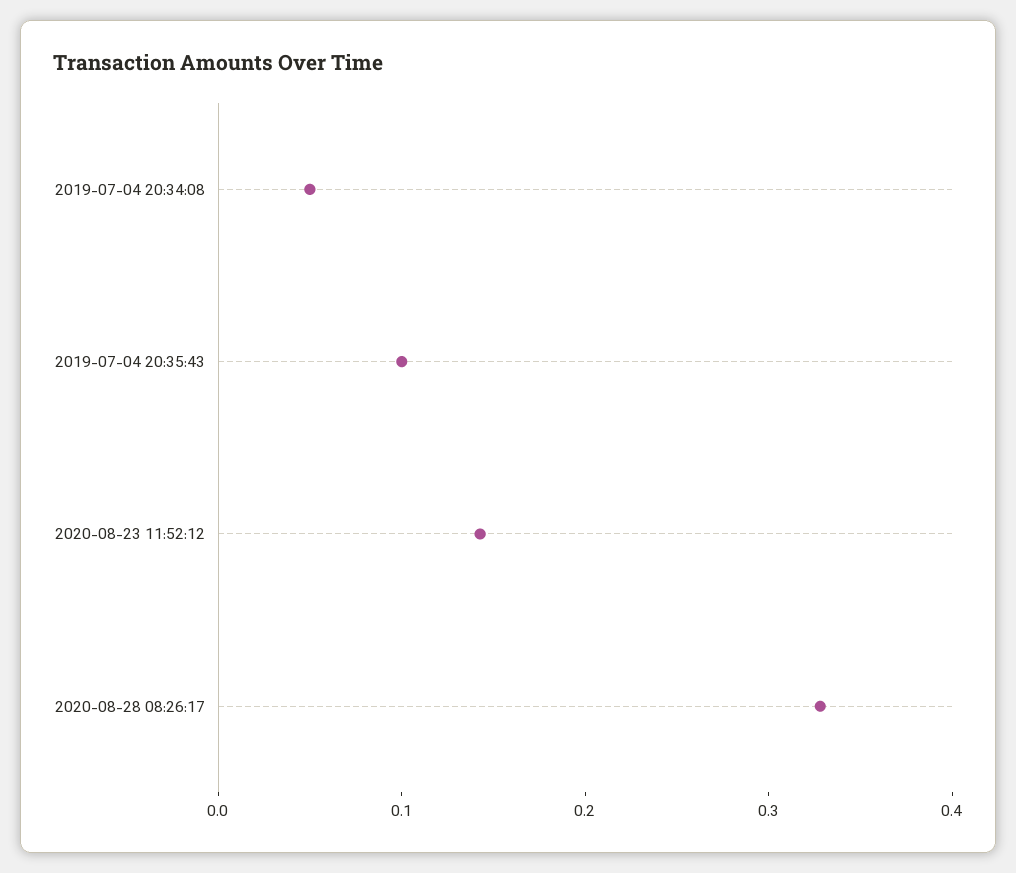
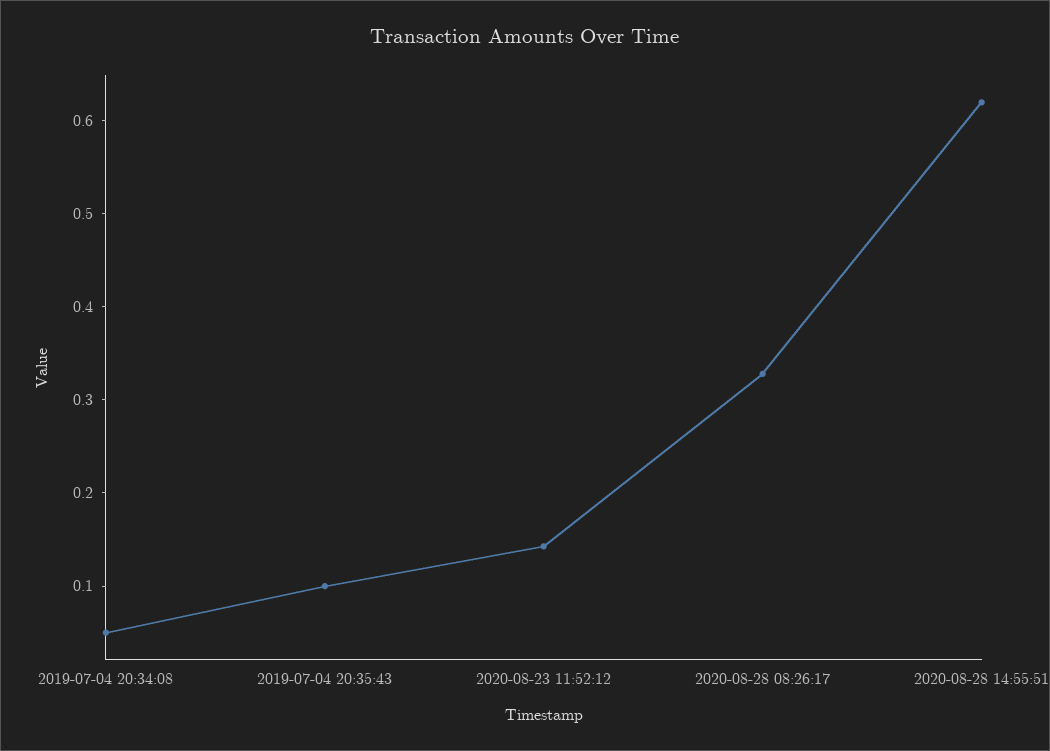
2020-08-28 14:55:51: none -> 0.62

